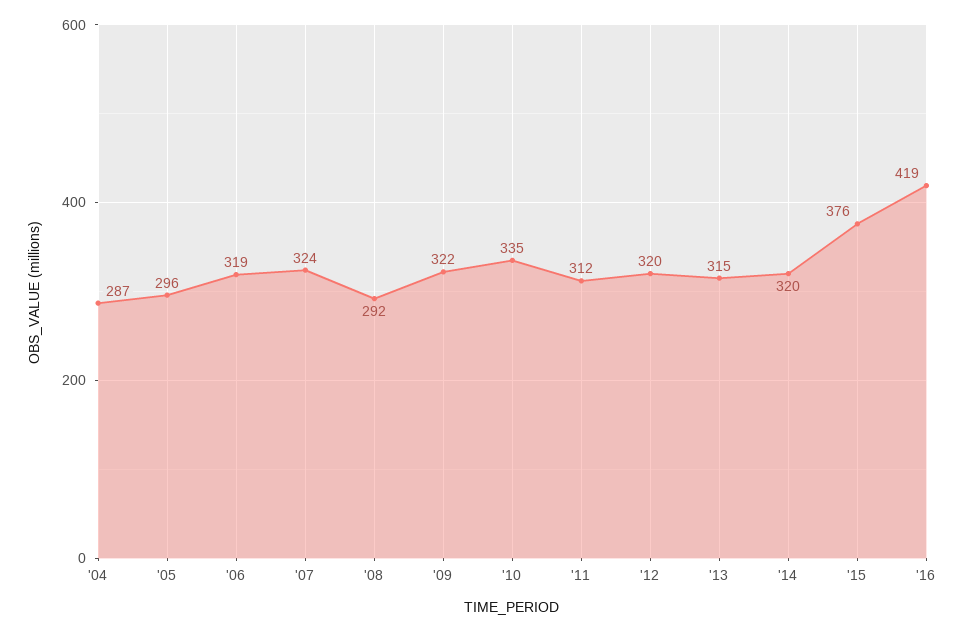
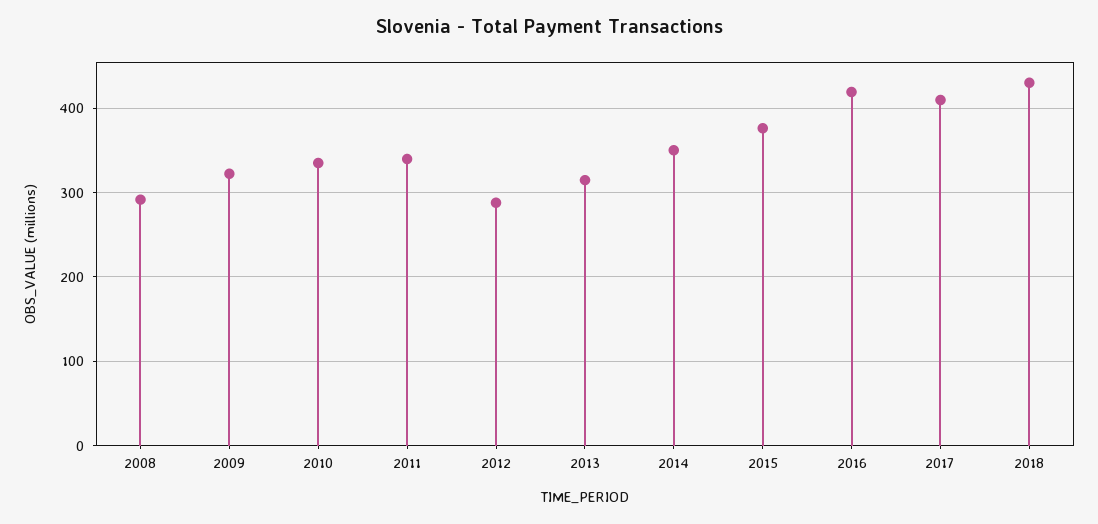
'04: 287 -> none
'05: 296 -> none
'06: 319 -> none
'07: 324 -> none
'11: 312 -> 340
'12: 320 -> 290
'14: 320 -> 350
2017: none -> 410
2018: none -> 430

